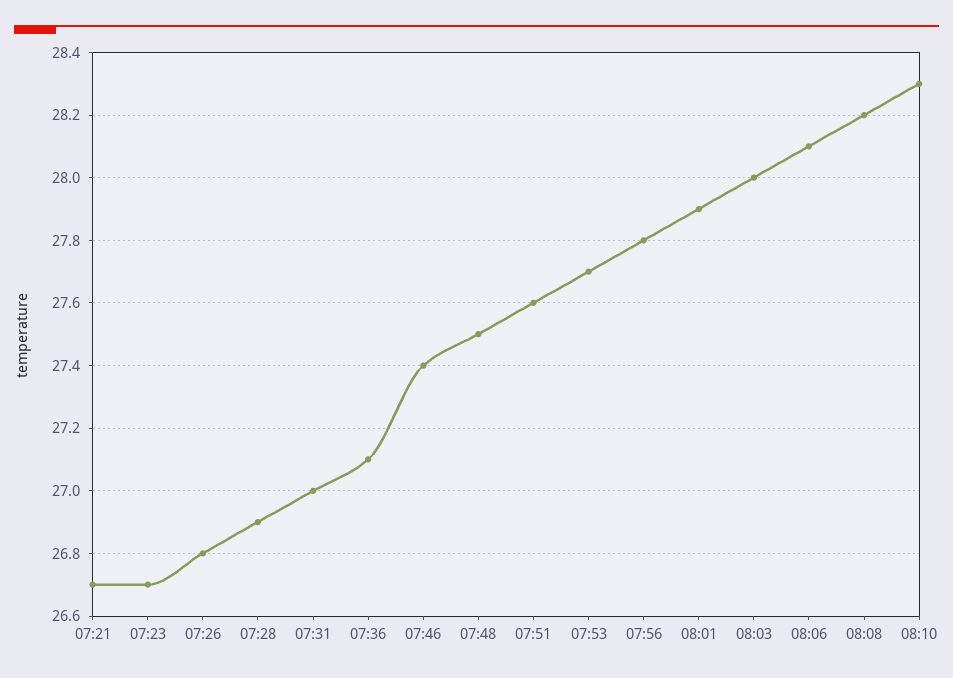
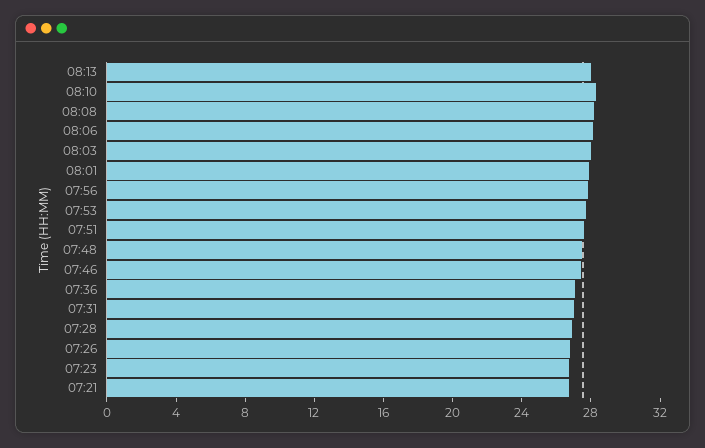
08:13: none -> 28

